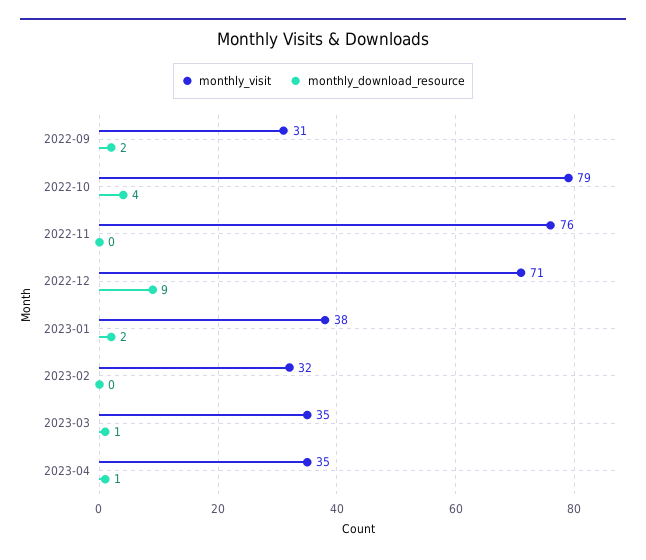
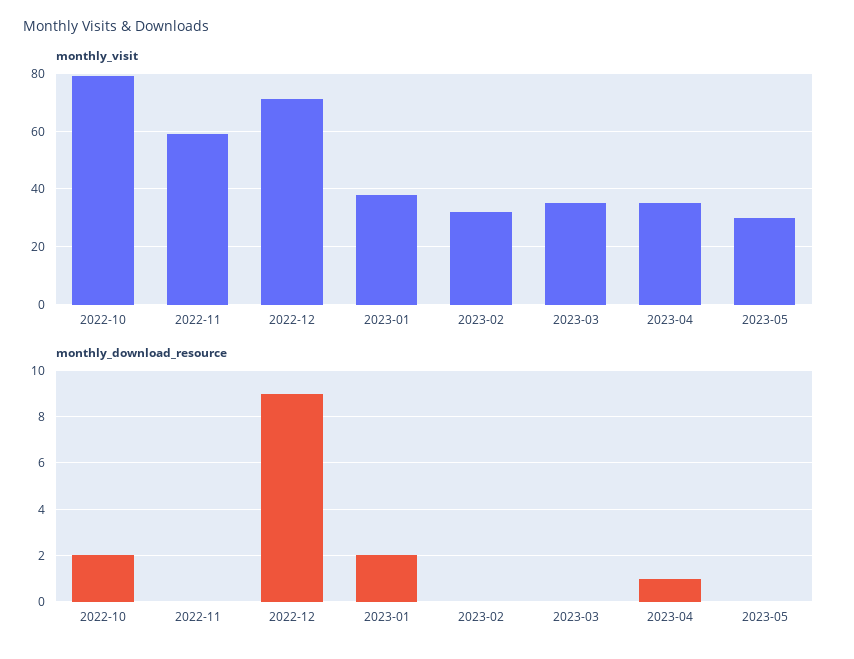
monthly_visit, 2022-09: 31 -> none
monthly_download_resource, 2022-09: 2 -> none
monthly_download_resource, 2022-10: 4 -> 2
monthly_visit, 2022-11: 76 -> 60
monthly_download_resource, 2023-03: 1 -> 0
monthly_visit, 2023-05: none -> 30
monthly_download_resource, 2023-05: none -> 0

